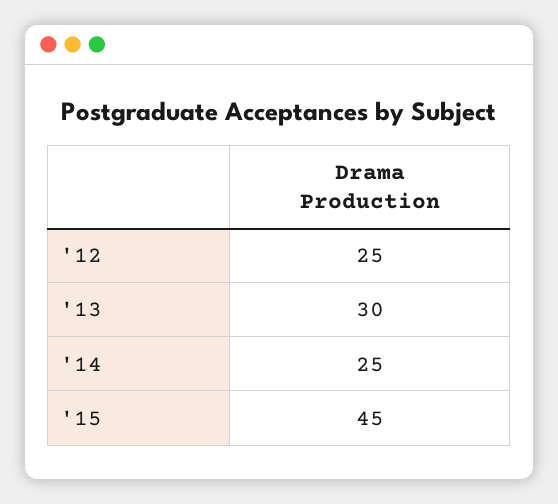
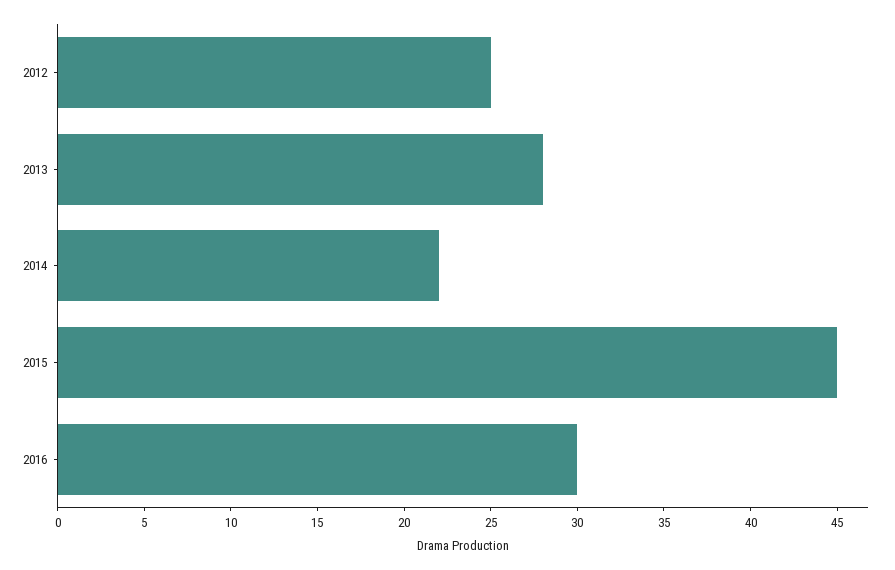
'13: 30 -> 28
'14: 25 -> 22
2016: none -> 30

